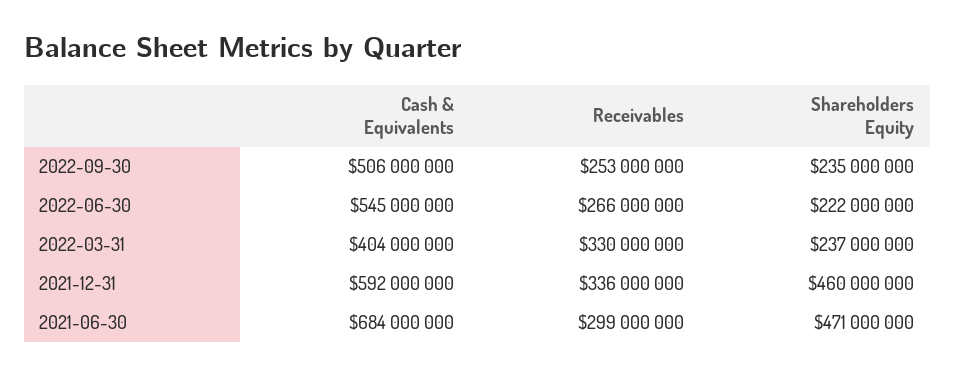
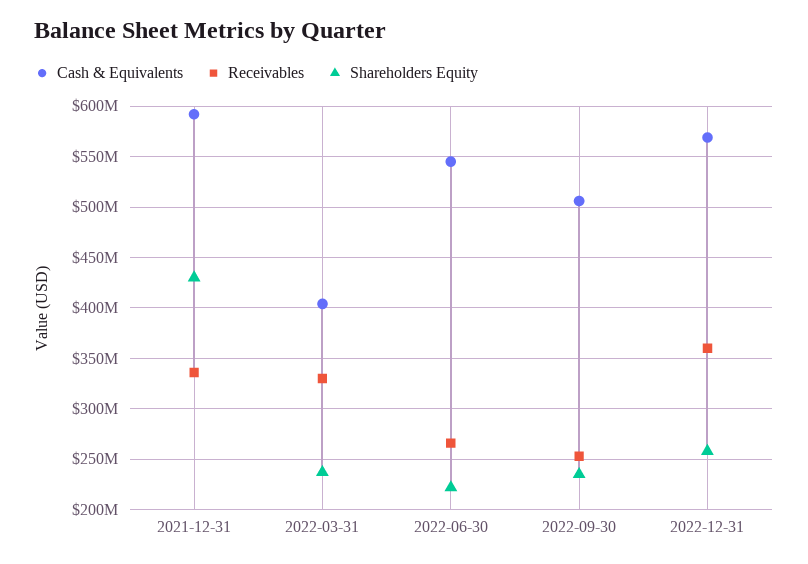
Shareholders Equity, 2021-12-31: 460000000 -> 430000000
Cash & Equivalents, 2021-06-30: 684000000 -> none
Receivables, 2021-06-30: 299000000 -> none
Shareholders Equity, 2021-06-30: 471000000 -> none
Cash & Equivalents, 2022-12-31: none -> 570000000
Receivables, 2022-12-31: none -> 360000000
Shareholders Equity, 2022-12-31: none -> 260000000

